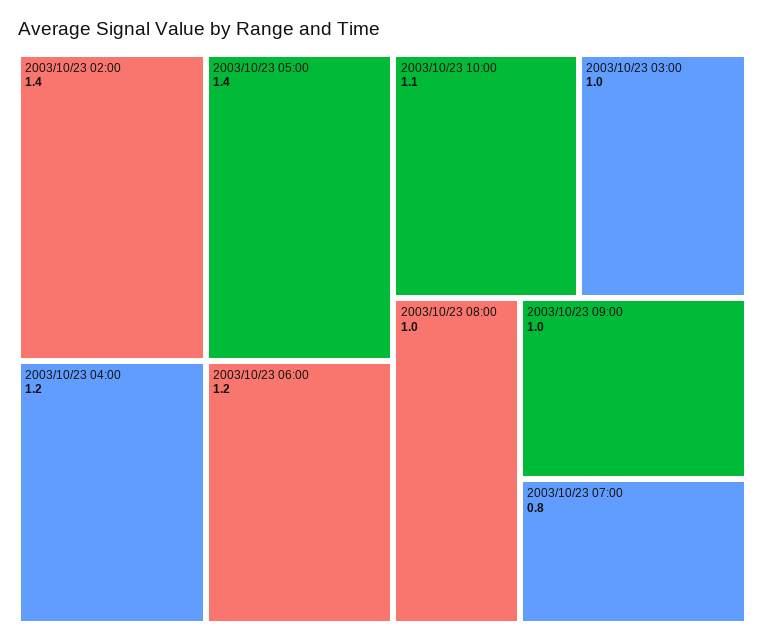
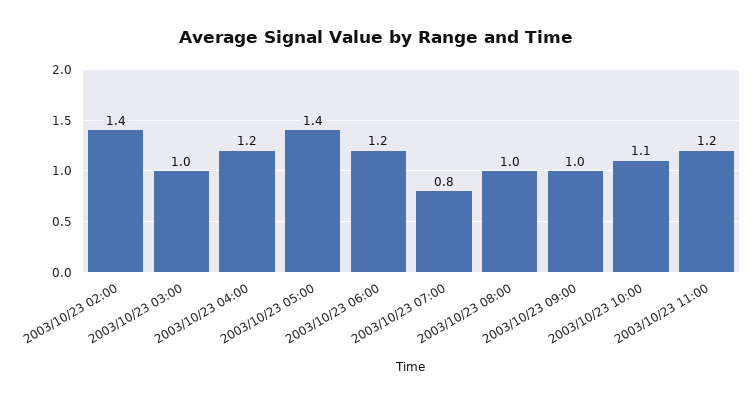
2003/10/23 11:00: none -> 1.2

